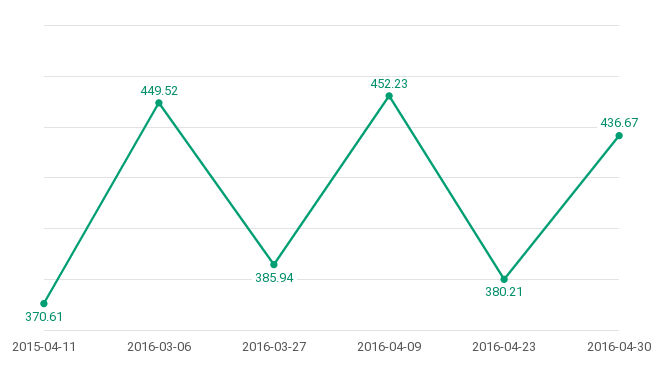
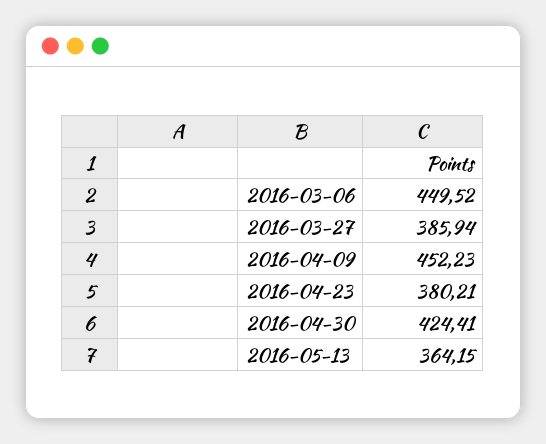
2015-04-11: 370.61 -> none
2016-04-30: 436.67 -> 424.41
2016-05-13: none -> 364.15

